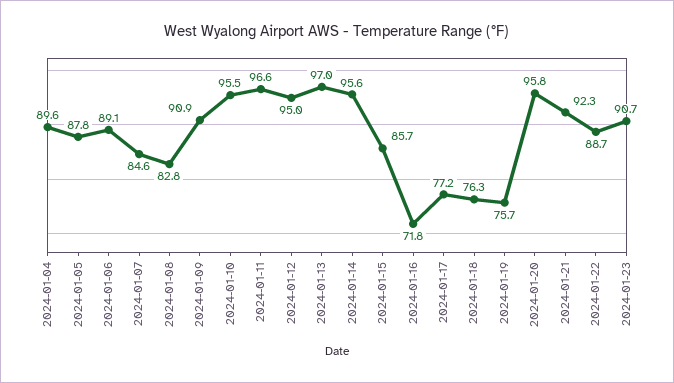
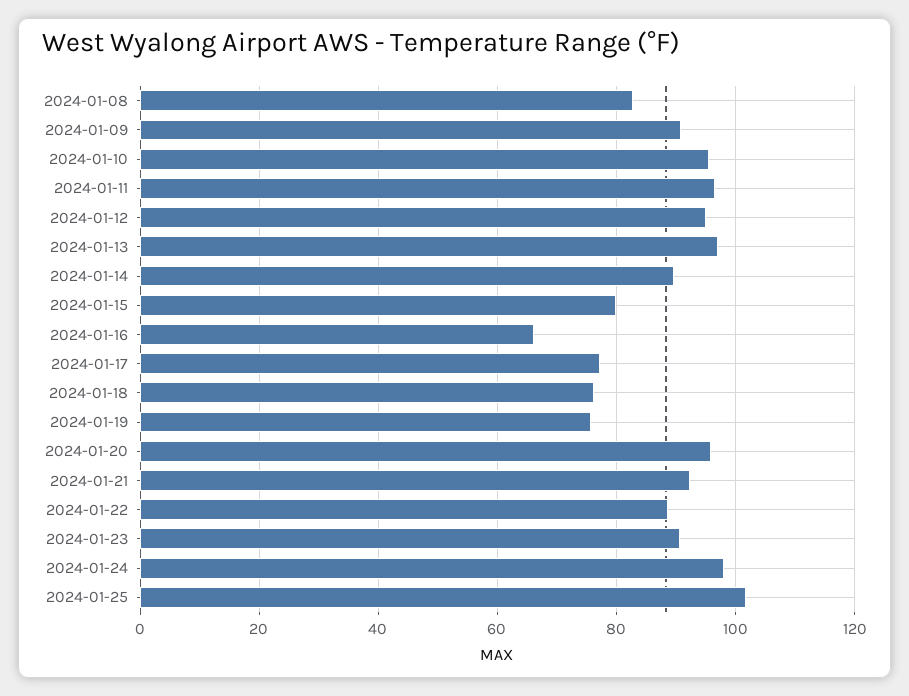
2024-01-04: 89.6 -> none
2024-01-05: 87.8 -> none
2024-01-06: 89.1 -> none
2024-01-07: 84.6 -> none
2024-01-14: 95.6 -> 90
2024-01-15: 85.7 -> 80
2024-01-16: 71.8 -> 66
2024-01-24: none -> 98
2024-01-25: none -> 102

